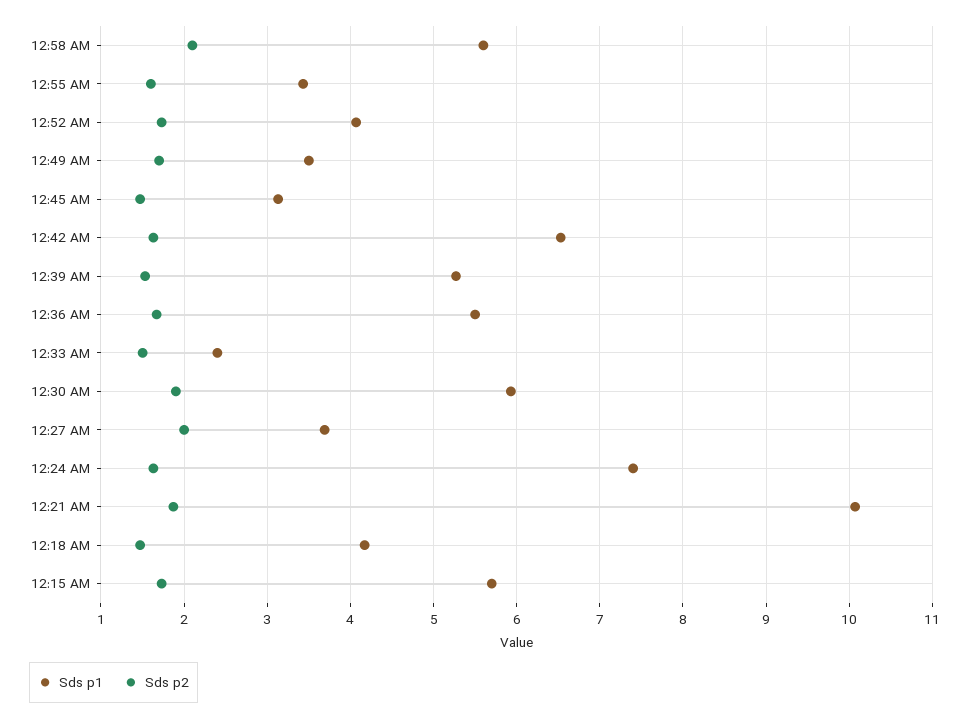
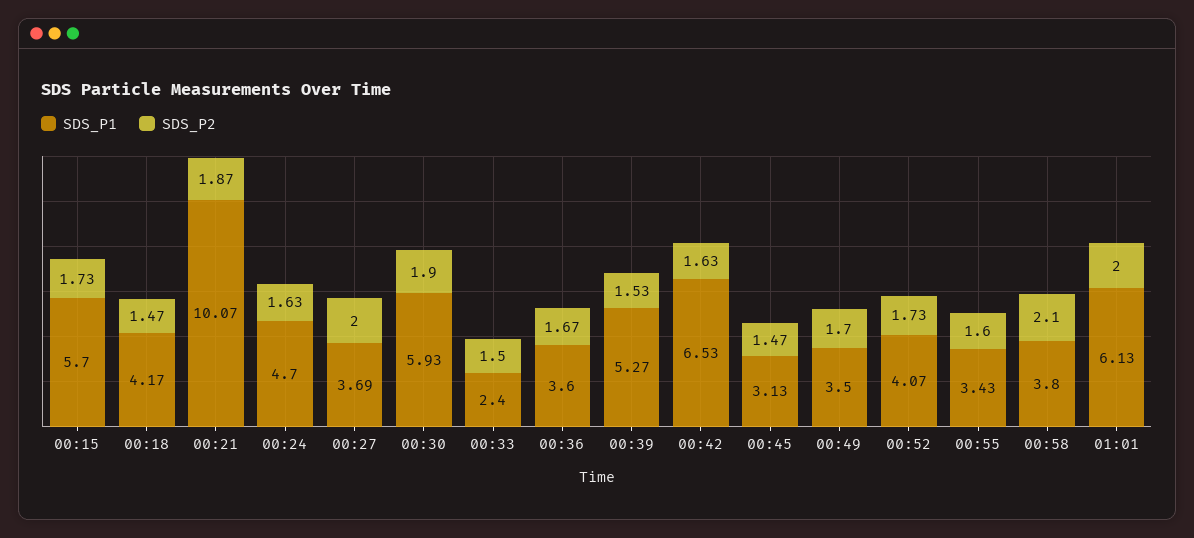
Sds p1, 12:58 AM: 5.6 -> 3.8
Sds p1, 12:36 AM: 5.5 -> 3.6
Sds p1, 12:24 AM: 7.4 -> 4.7
Sds p1, 01:01: none -> 6.13
Sds p2, 01:01: none -> 2

